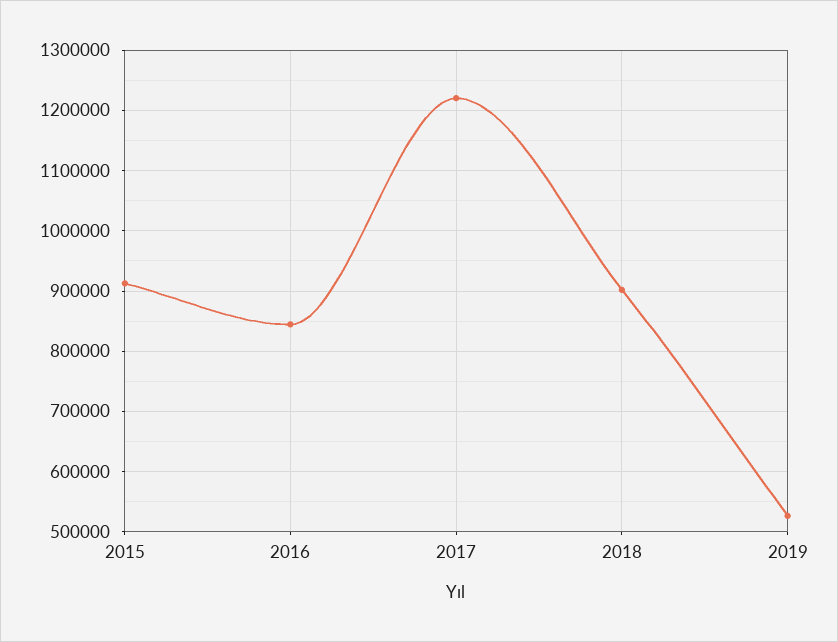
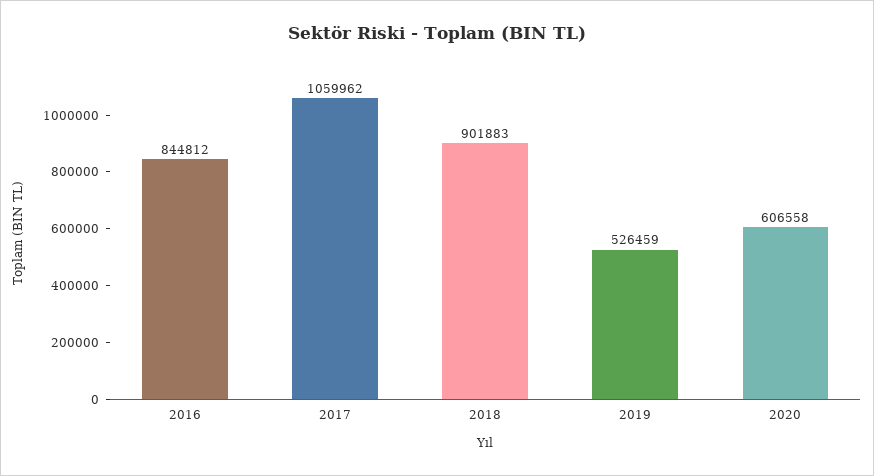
2015: 910000 -> none
2017: 1220000 -> 1059962
2020: none -> 606558

